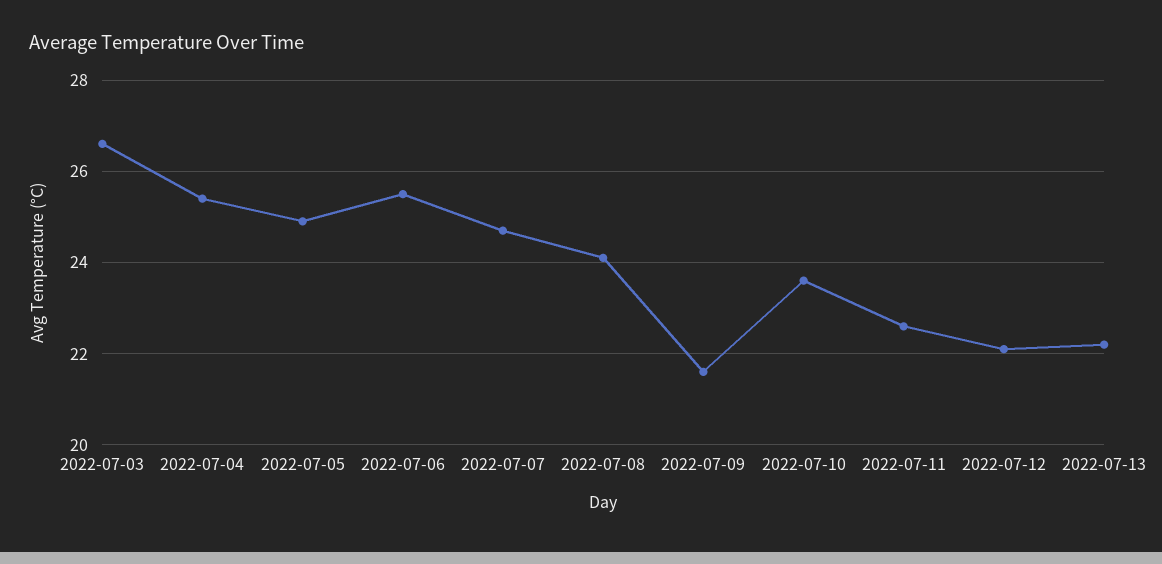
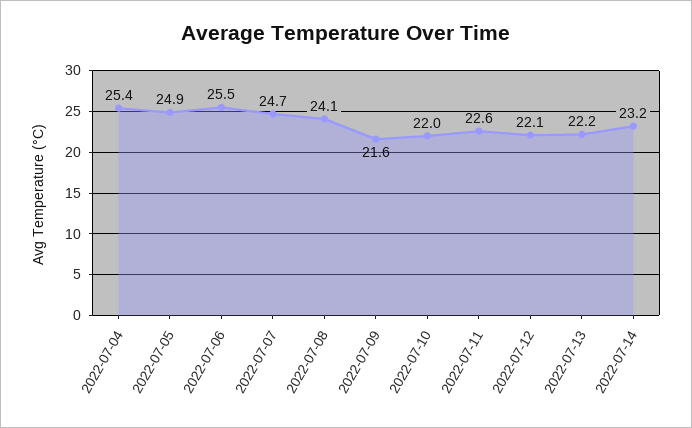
2022-07-03: 26.5 -> none
2022-07-10: 23.5 -> 22
2022-07-14: none -> 23.2

